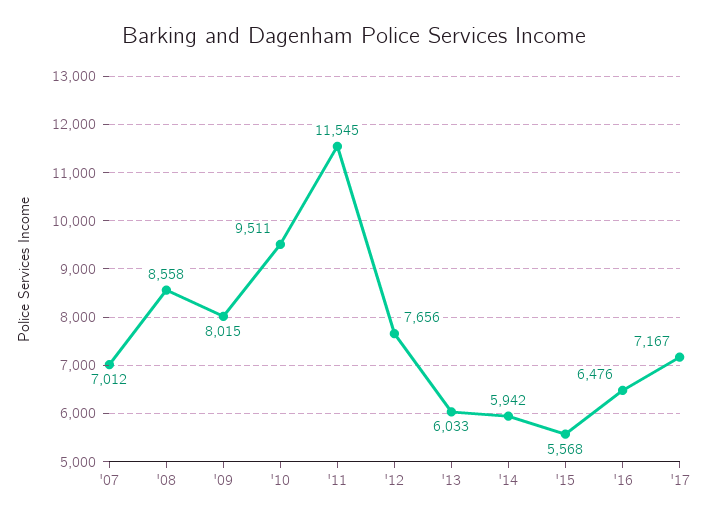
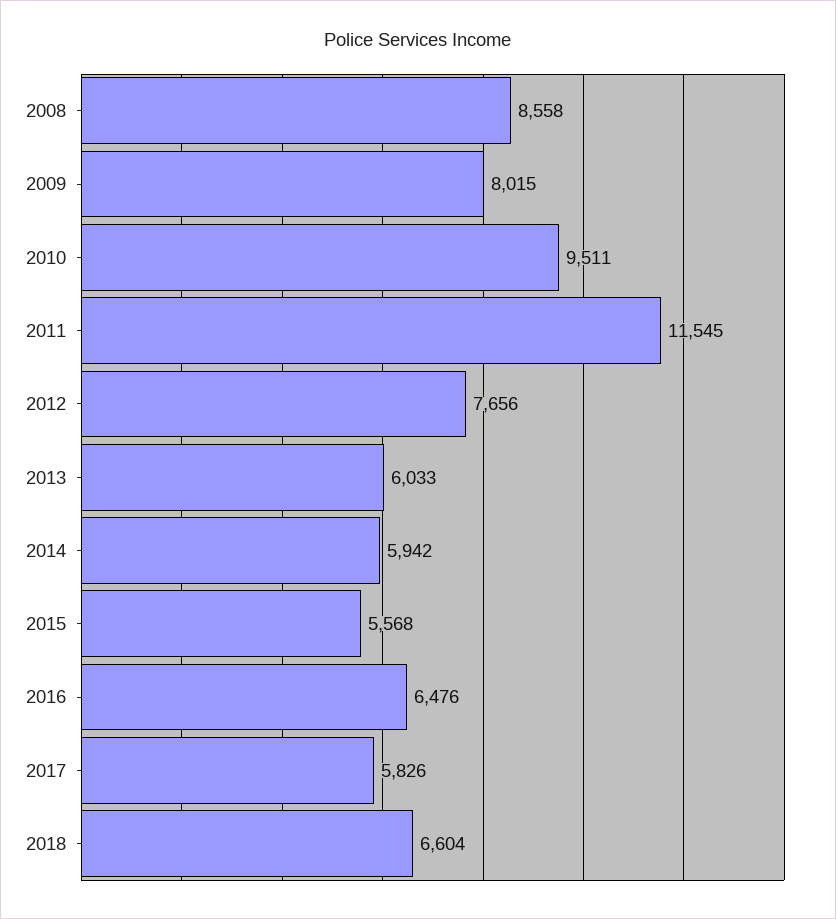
'07: 7012 -> none
'17: 7167 -> 5826
2018: none -> 6604

